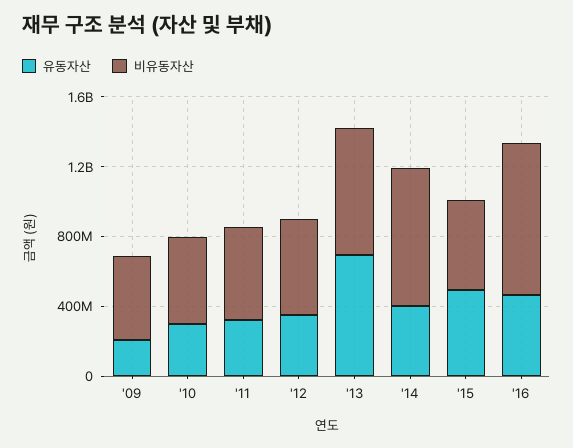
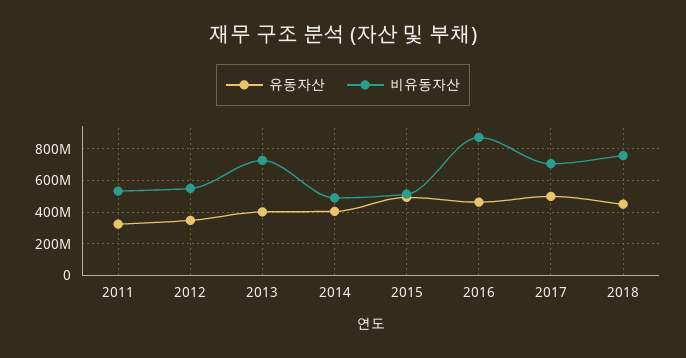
유동자산, '09: 200000000 -> none
비유동자산, '09: 500000000 -> none
유동자산, '10: 300000000 -> none
비유동자산, '10: 500000000 -> none
유동자산, '13: 700000000 -> 400000000
비유동자산, '14: 800000000 -> 500000000
유동자산, 2017: none -> 500000000
비유동자산, 2017: none -> 700000000
유동자산, 2018: none -> 450000000
비유동자산, 2018: none -> 750000000

